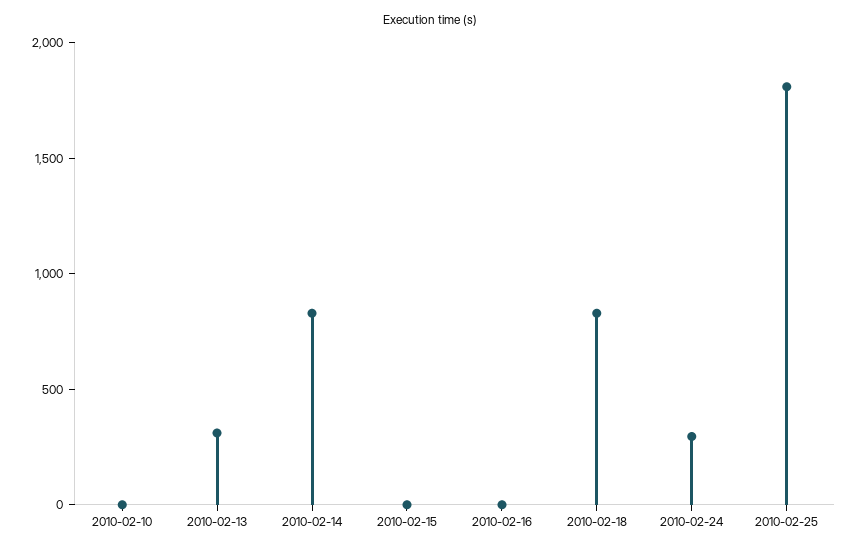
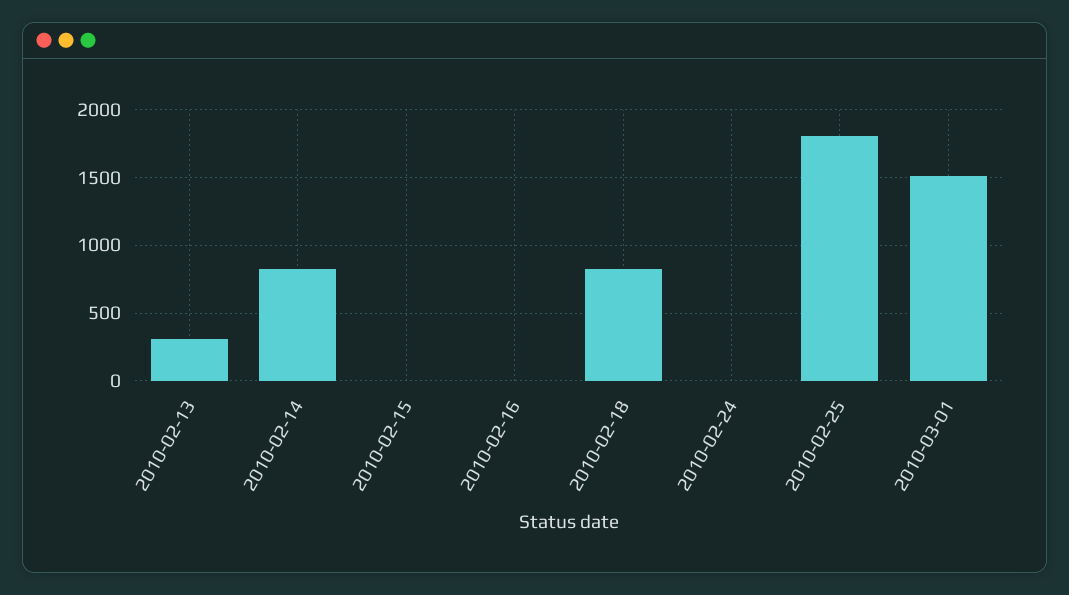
2010-02-10: 0 -> none
2010-02-24: 300 -> 0
2010-03-01: none -> 1500

